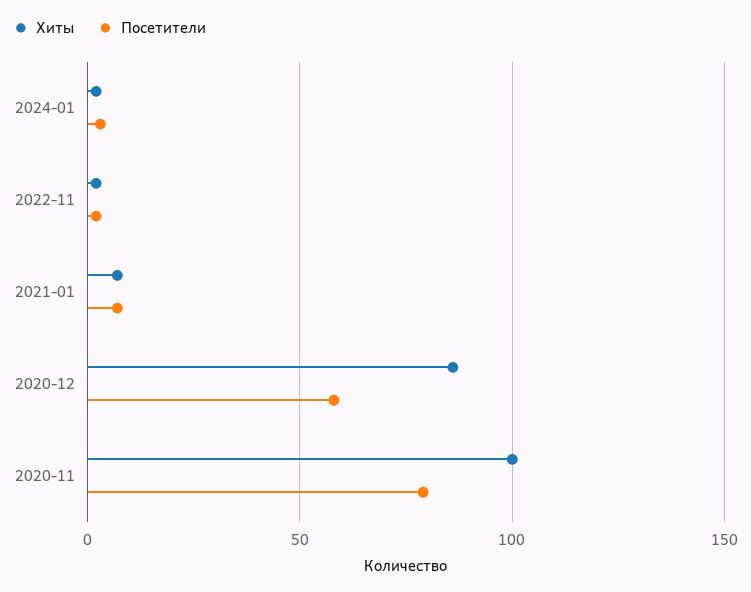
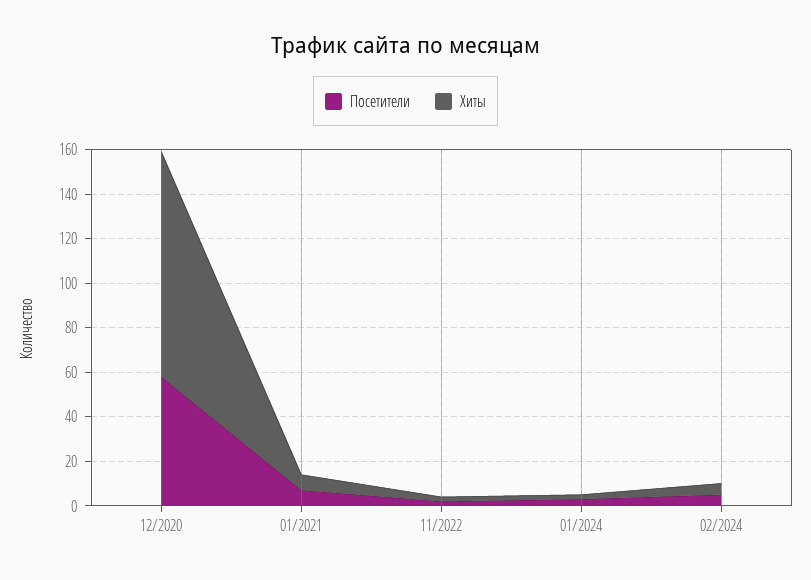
Хиты, 2020-12: 85 -> 100
Хиты, 2020-11: 100 -> none
Посетители, 2020-11: 80 -> none
Посетители, 02/2024: none -> 5
Хиты, 02/2024: none -> 5

